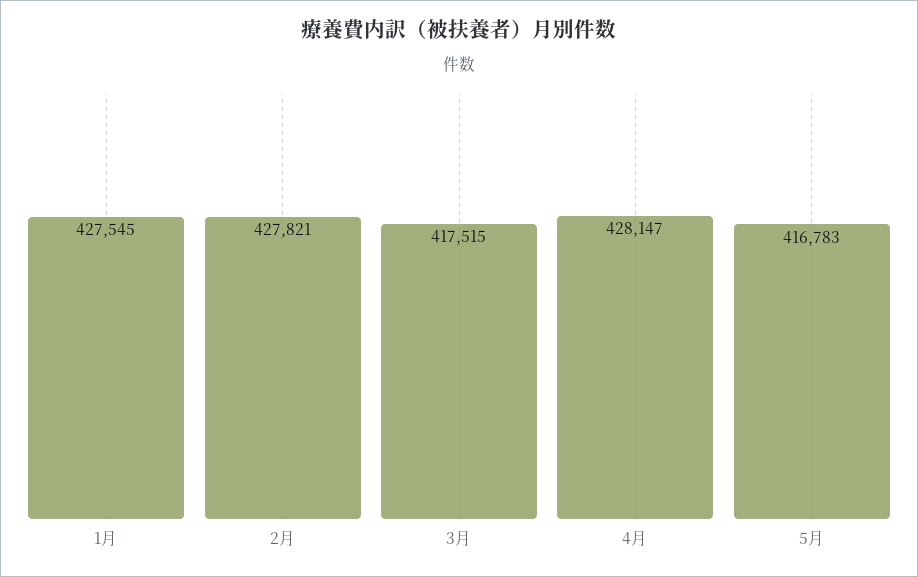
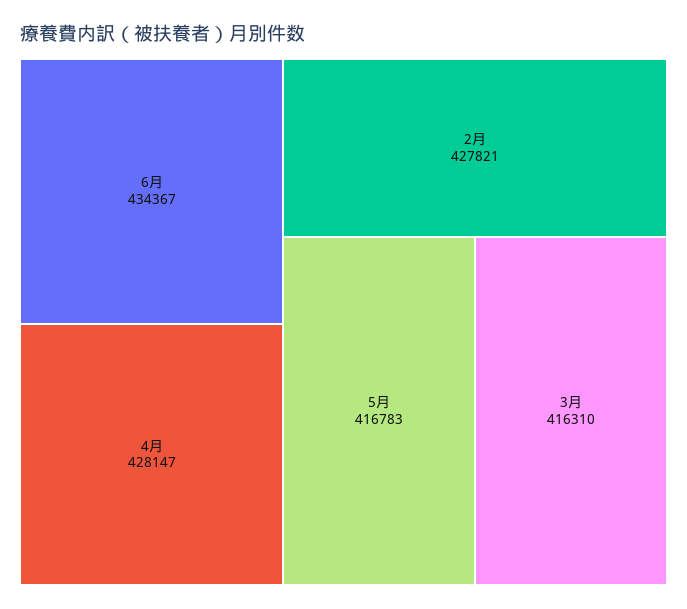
1月: 427545 -> none
3月: 417515 -> 416310
6月: none -> 434367

